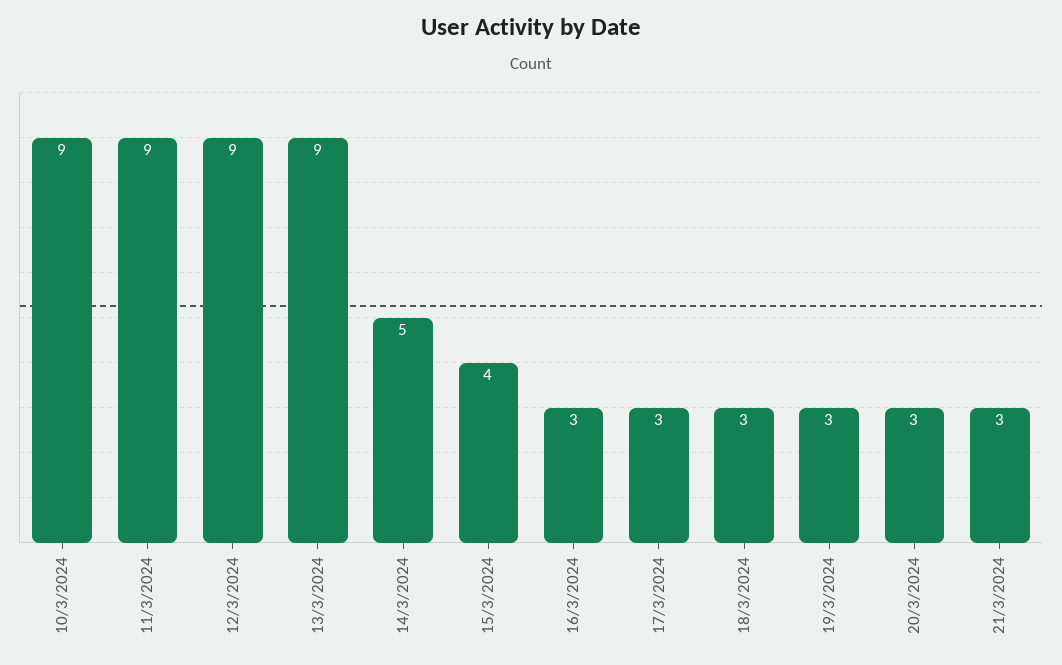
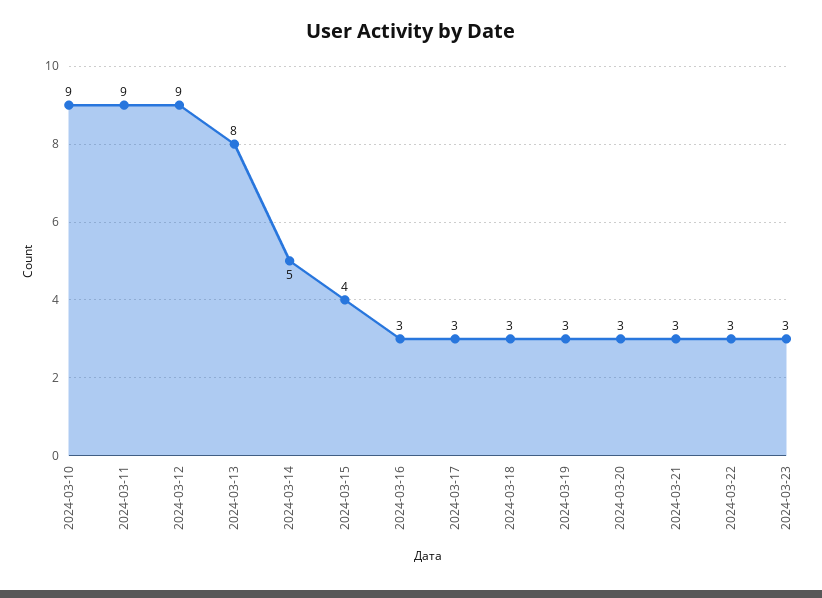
13/3/2024: 9 -> 8
2024-03-22: none -> 3
2024-03-23: none -> 3

